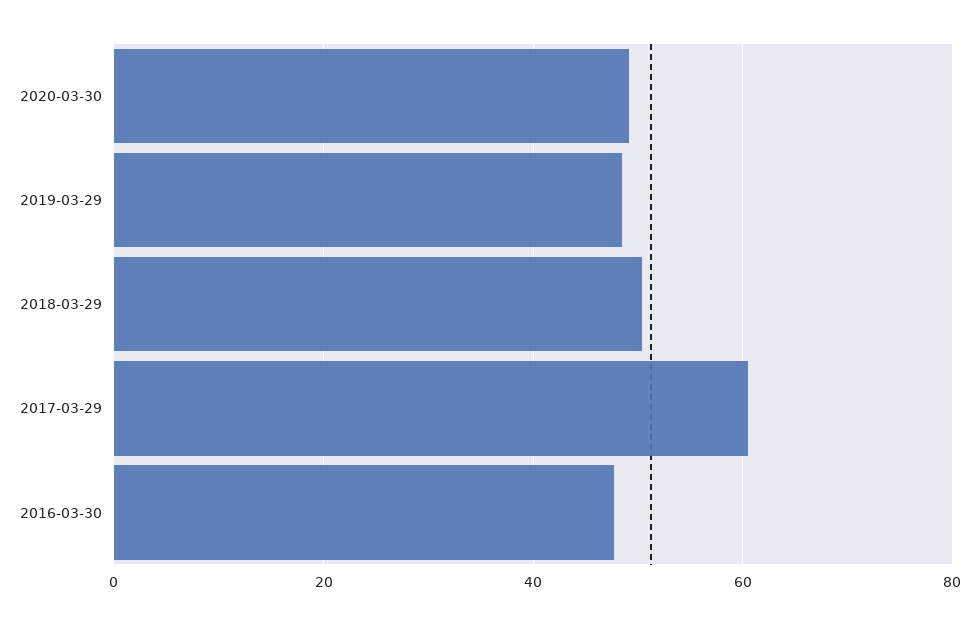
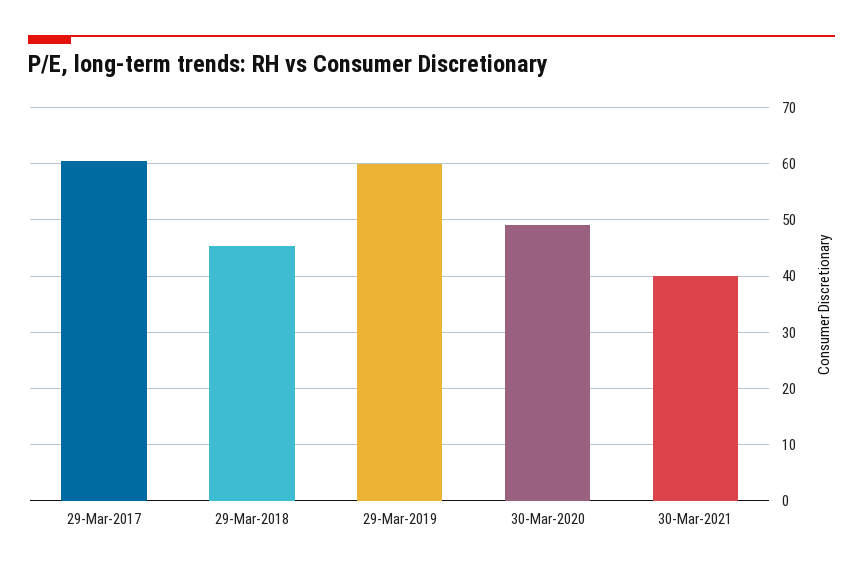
2019-03-29: 48 -> 60
2018-03-29: 50 -> 46
2016-03-30: 48 -> none
30-Mar-2021: none -> 40

